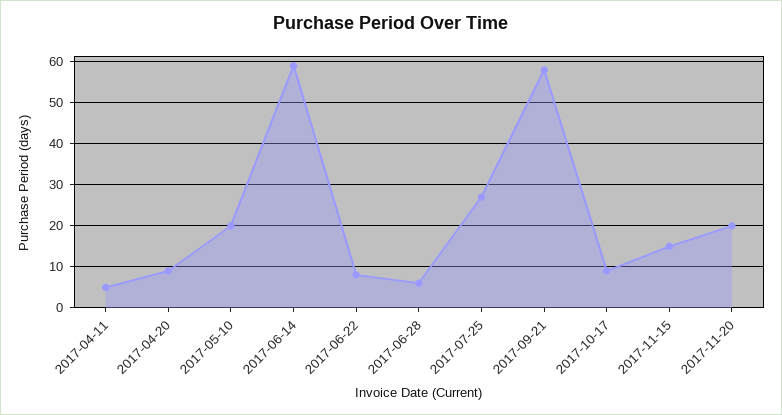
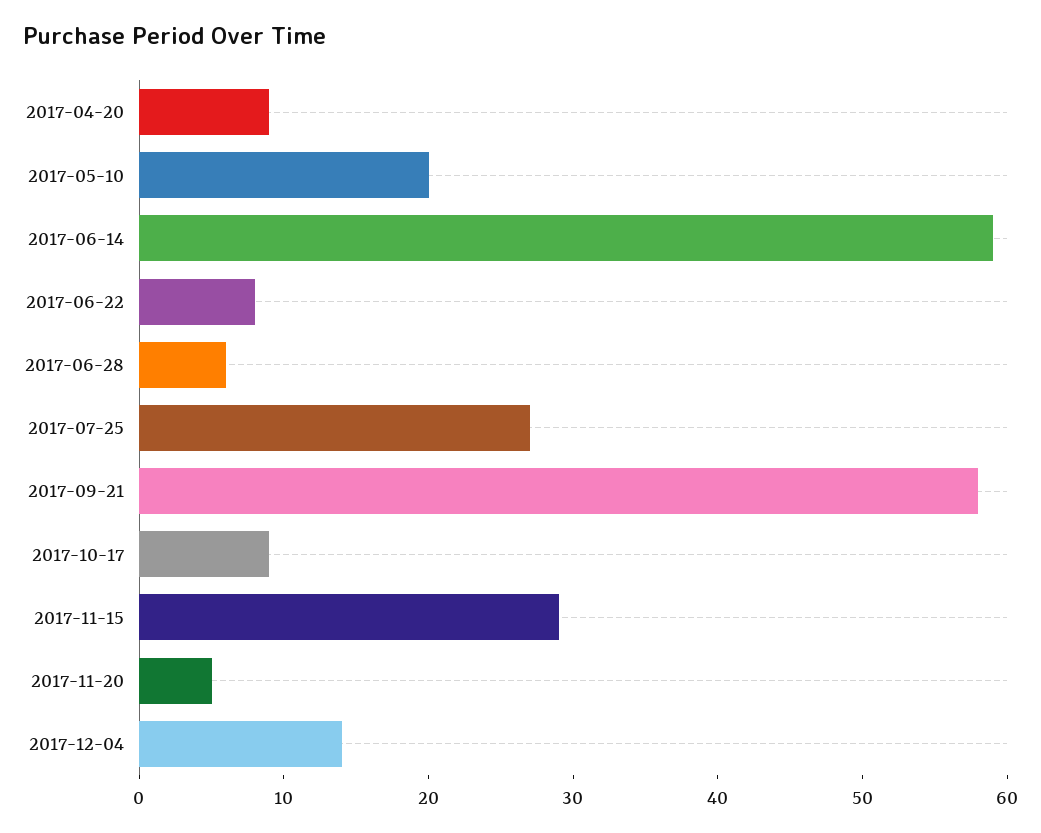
2017-04-11: 5 -> none
2017-11-15: 15 -> 29
2017-11-20: 20 -> 5
2017-12-04: none -> 14

